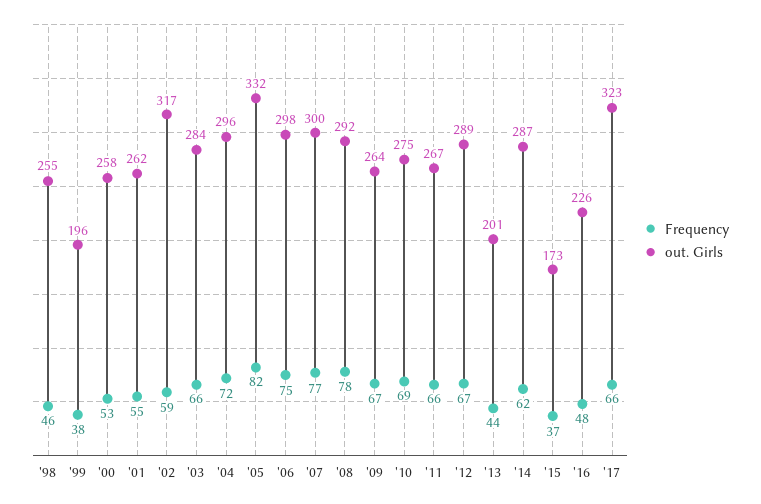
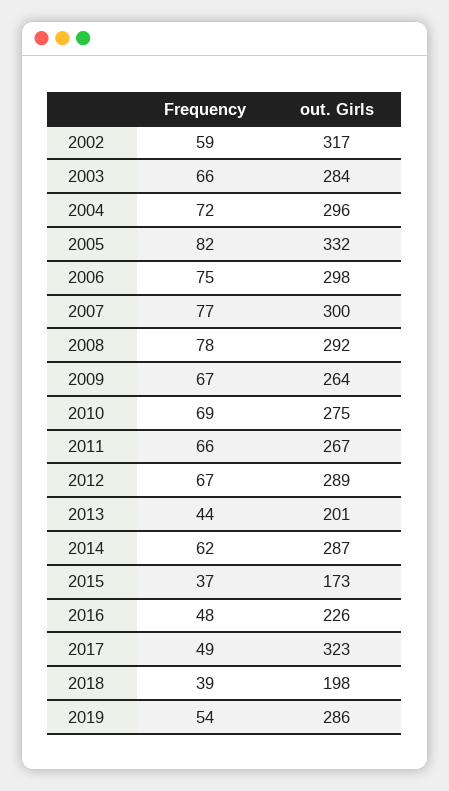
Frequency, '98: 46 -> none
out. Girls, '98: 255 -> none
Frequency, '99: 38 -> none
out. Girls, '99: 196 -> none
Frequency, '00: 53 -> none
out. Girls, '00: 258 -> none
Frequency, '01: 55 -> none
out. Girls, '01: 262 -> none
Frequency, '17: 66 -> 49
Frequency, 2018: none -> 39
out. Girls, 2018: none -> 198
Frequency, 2019: none -> 54
out. Girls, 2019: none -> 286

